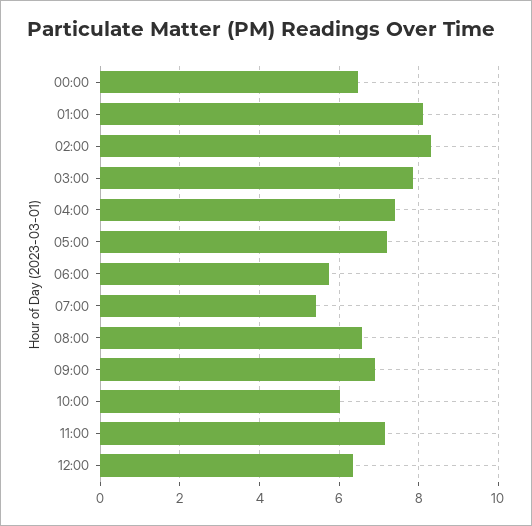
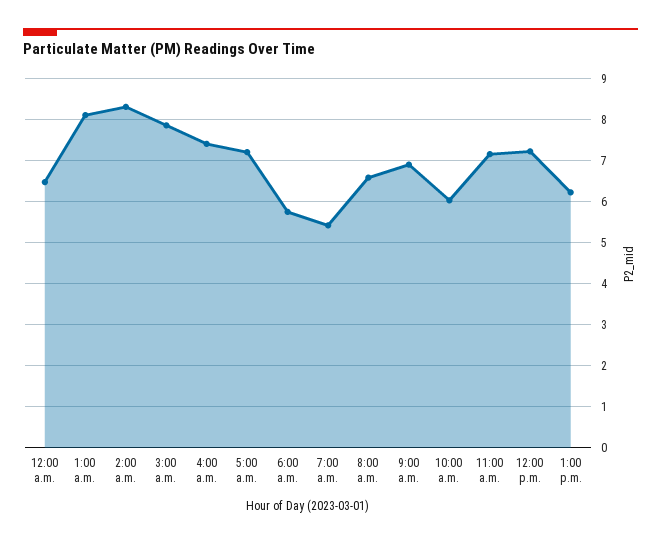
12:00: 6.4 -> 7.2
1:00 p.m.: none -> 6.2

